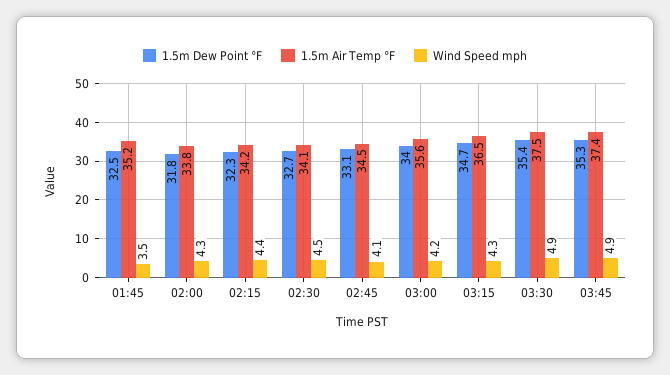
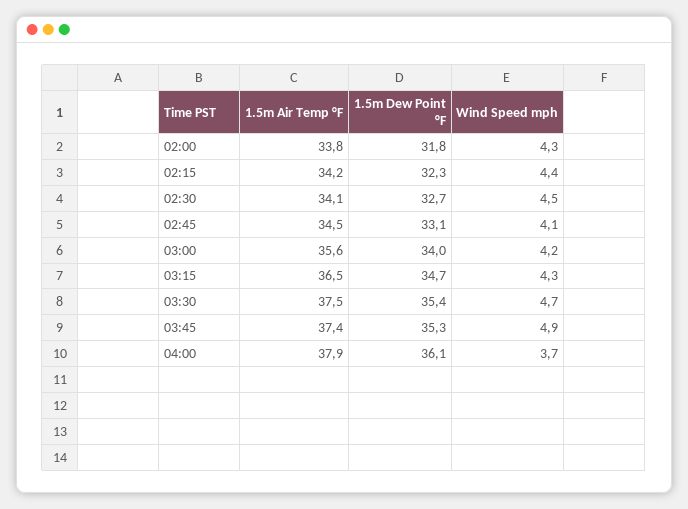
1.5m Dew Point °F, 01:45: 32.5 -> none
1.5m Air Temp °F, 01:45: 35.2 -> none
Wind Speed mph, 01:45: 3.5 -> none
Wind Speed mph, 03:30: 4.9 -> 4.7
1.5m Air Temp °F, 04:00: none -> 37.9
1.5m Dew Point °F, 04:00: none -> 36.1
Wind Speed mph, 04:00: none -> 3.7

